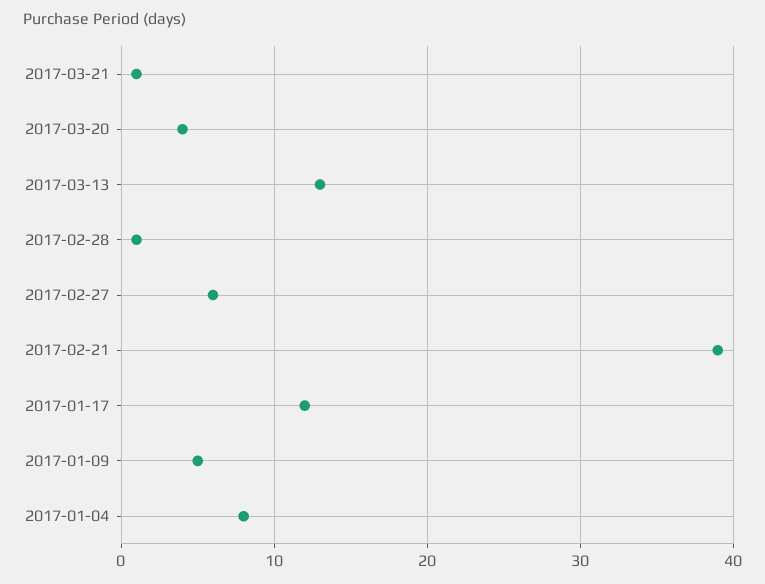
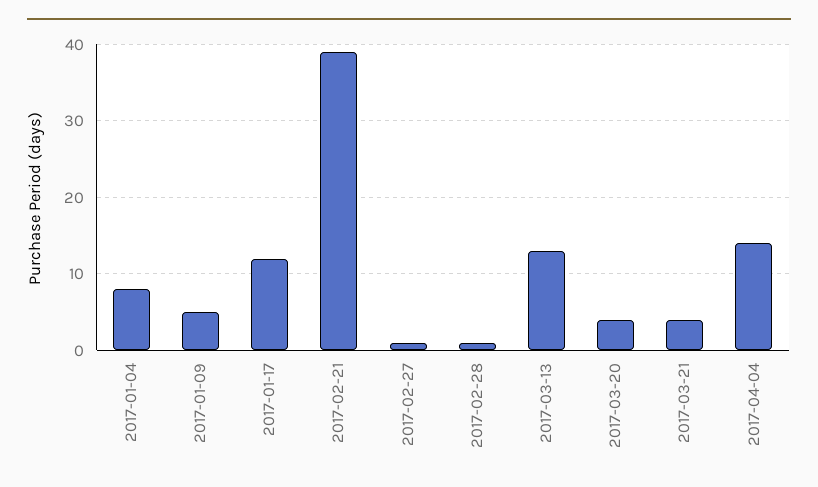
2017-03-21: 1 -> 4
2017-02-27: 6 -> 1
2017-04-04: none -> 14

